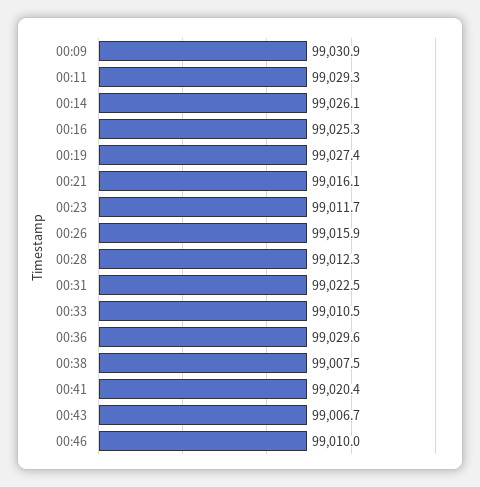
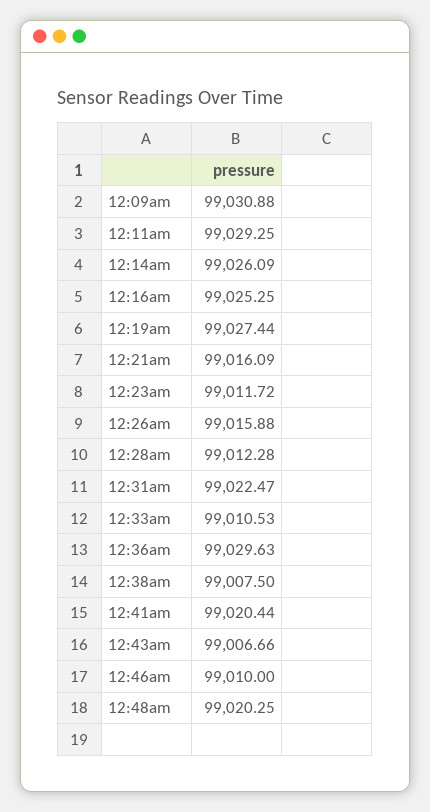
12:48am: none -> 99020.25

